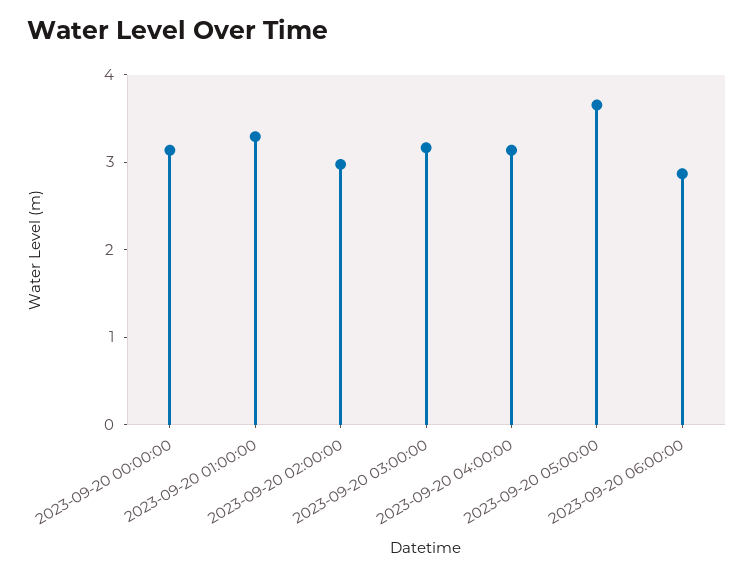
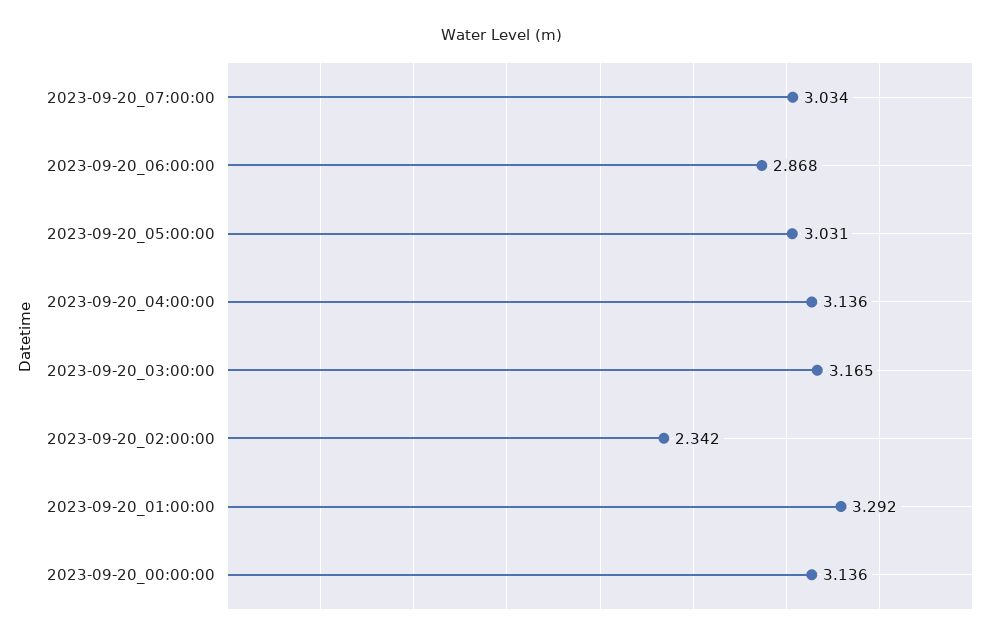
2023-09-20 02:00:00: 3 -> 2.342
2023-09-20 05:00:00: 3.6 -> 3.031
2023-09-20_07:00:00: none -> 3.034

